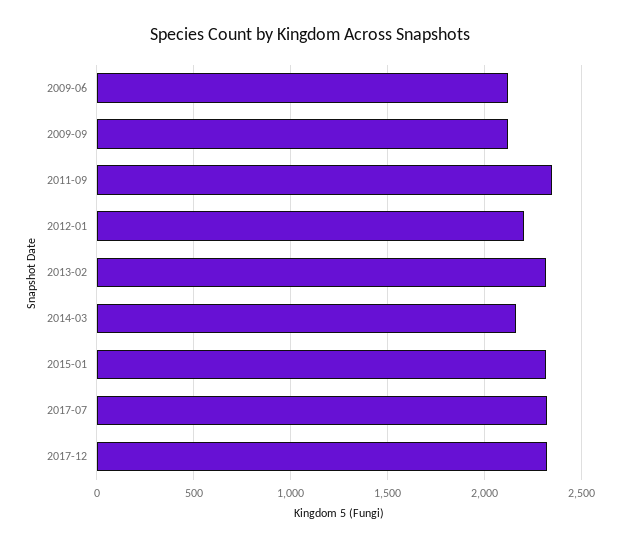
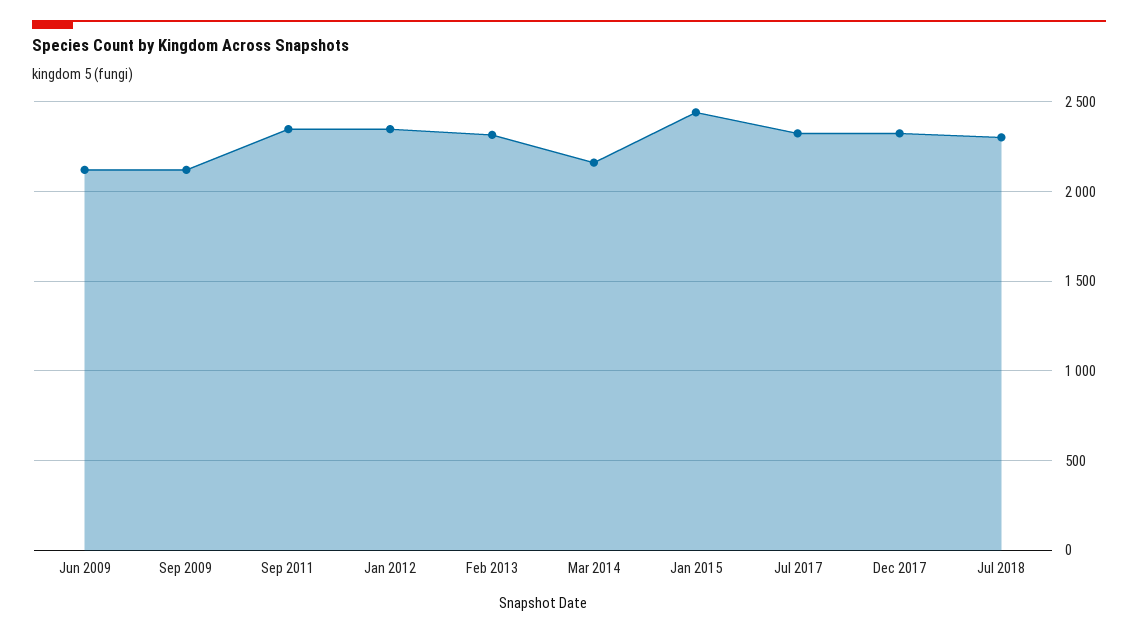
2012-01: 2200 -> 2350
2015-01: 2300 -> 2450
Jul 2018: none -> 2300

